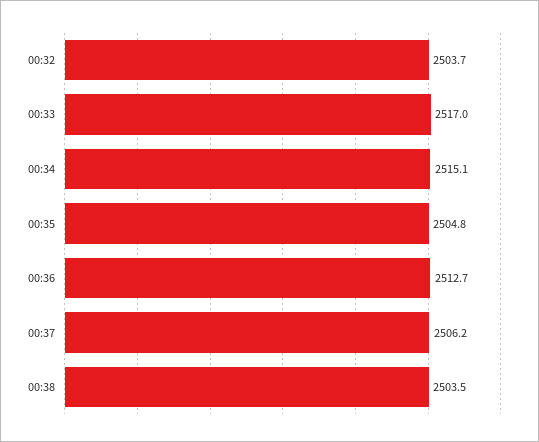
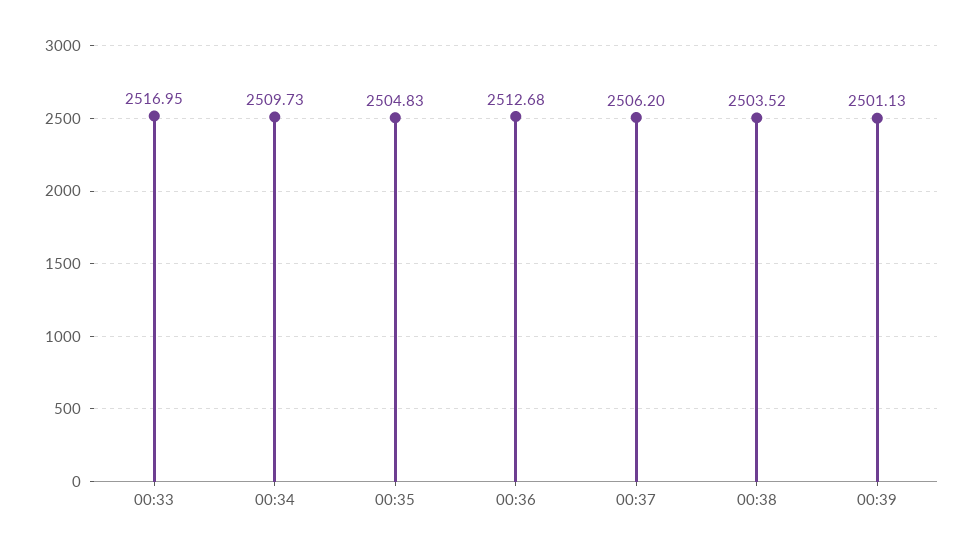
00:32: 2503.7 -> none
00:34: 2515.1 -> 2509.73
00:39: none -> 2501.13

